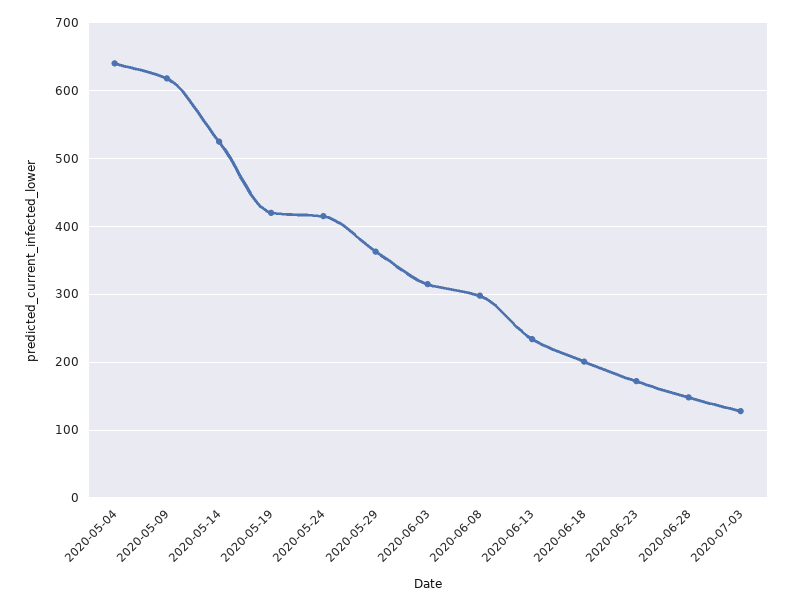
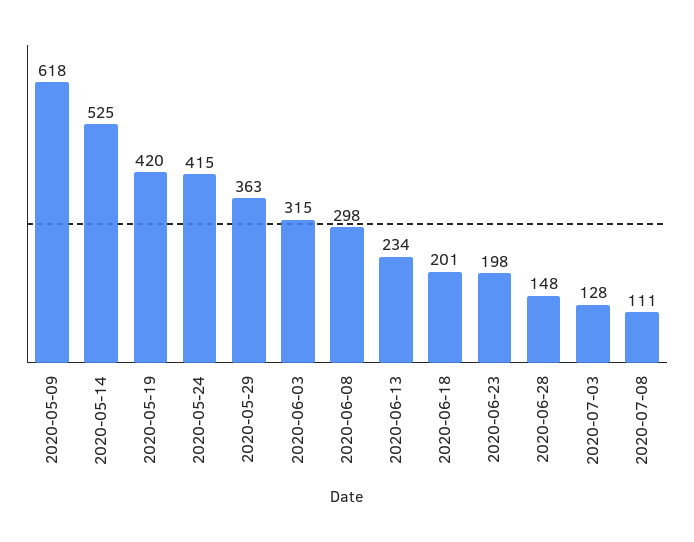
2020-05-04: 640 -> none
2020-06-23: 170 -> 198
2020-07-08: none -> 111

